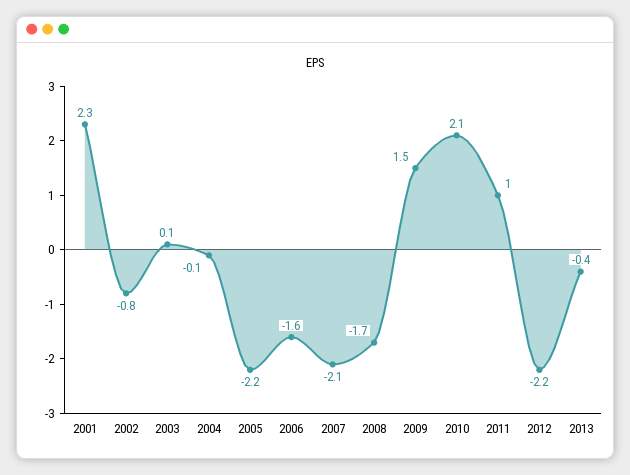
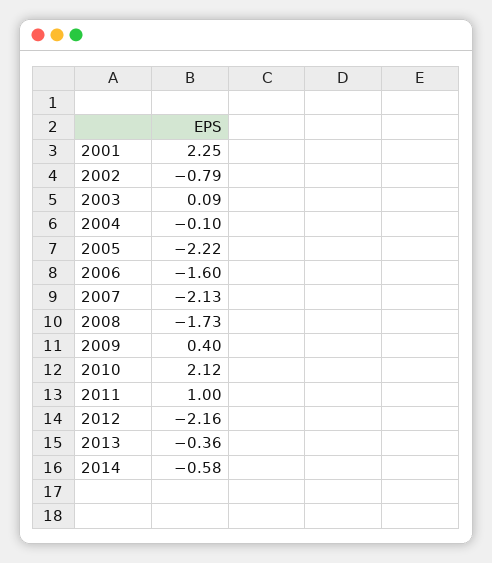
2009: 1.5 -> 0.4
2014: none -> -0.58

